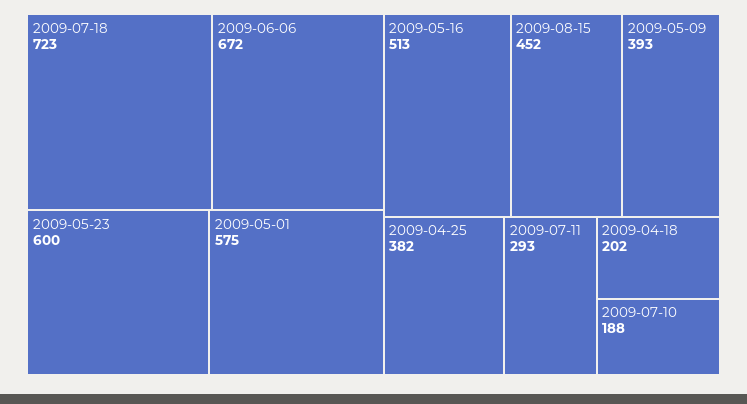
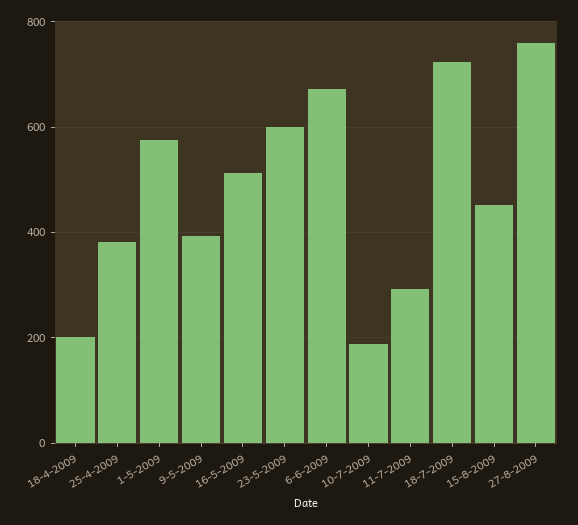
27-8-2009: none -> 760

